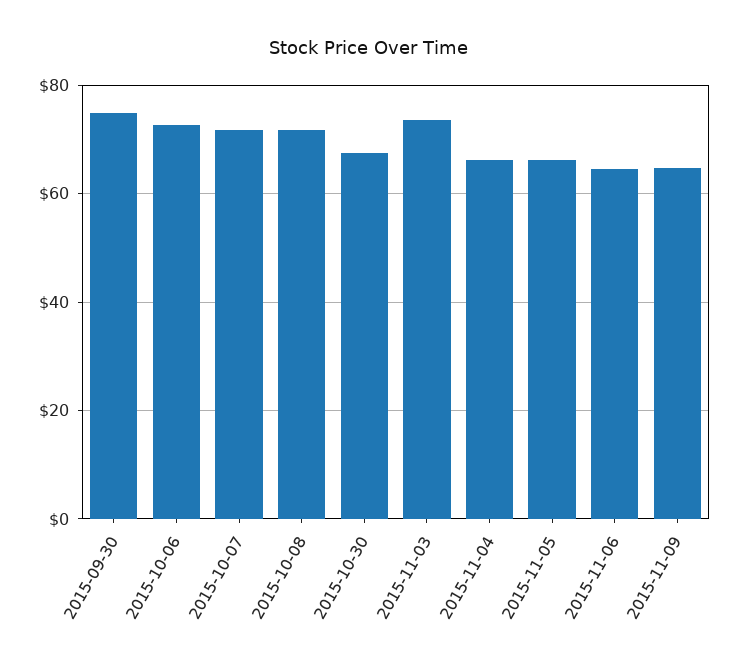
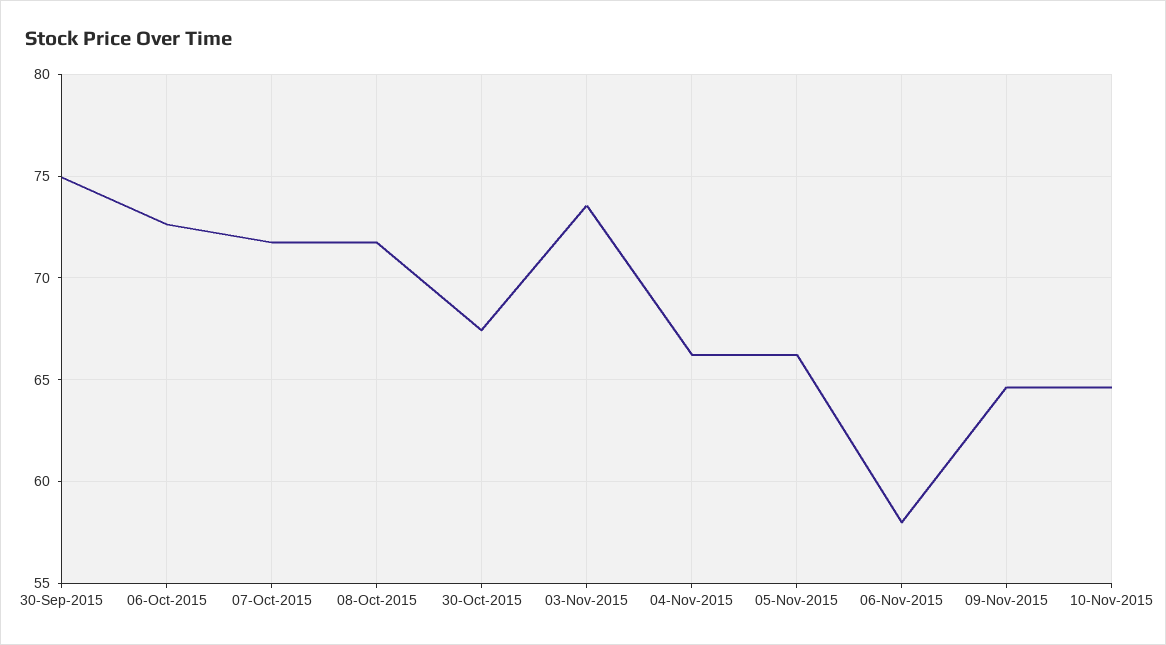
2015-11-06: 64 -> 58
10-Nov-2015: none -> 64.5

